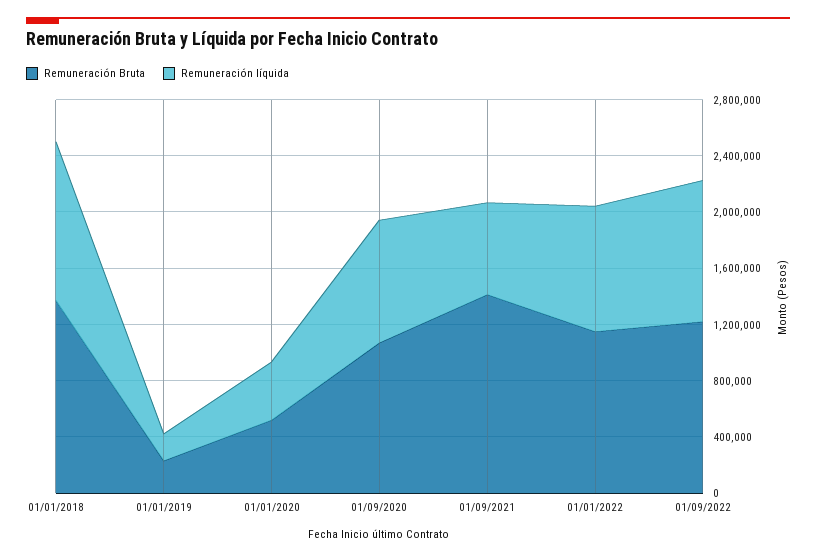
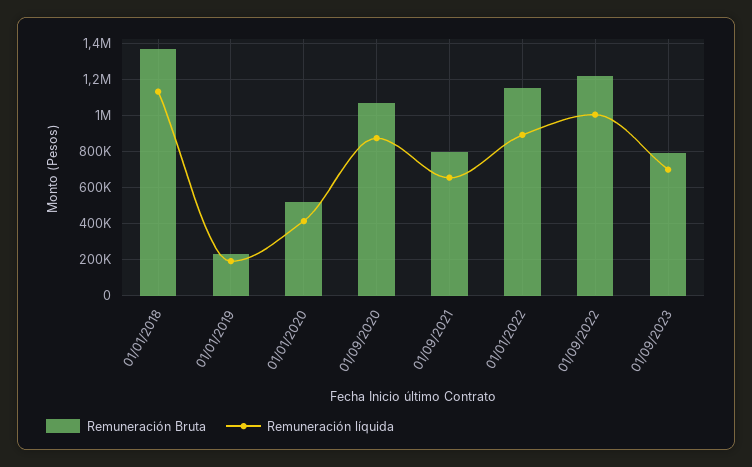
Remuneración Bruta, 01/09/2021: 1400000 -> 800000
Remuneración Bruta, 01/09/2023: none -> 800000
Remuneración líquida, 01/09/2023: none -> 700000

